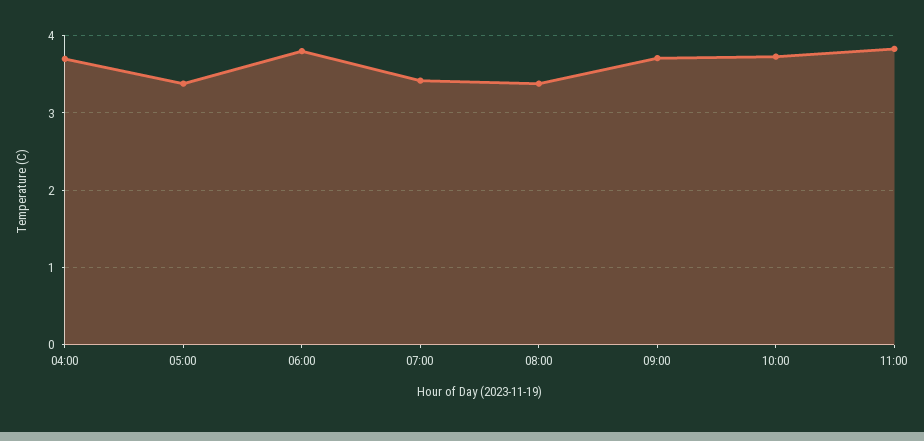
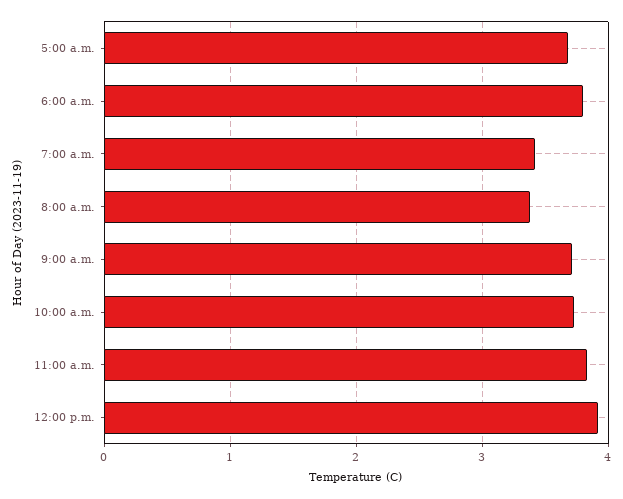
04:00: 3.7 -> none
05:00: 3.4 -> 3.7
12:00 p.m.: none -> 3.9

